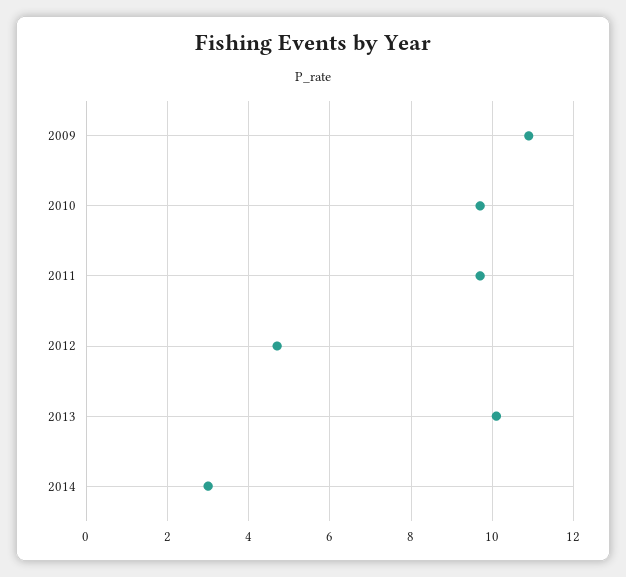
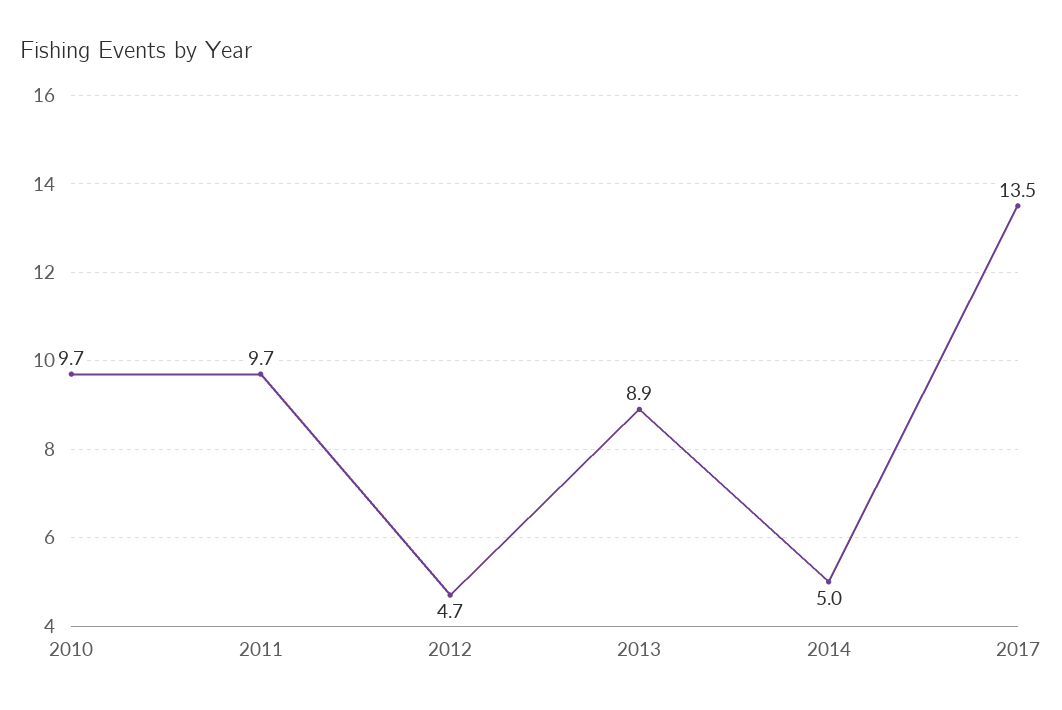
2009: 11 -> none
2013: 10 -> 8.9
2014: 3 -> 5
2017: none -> 13.5

